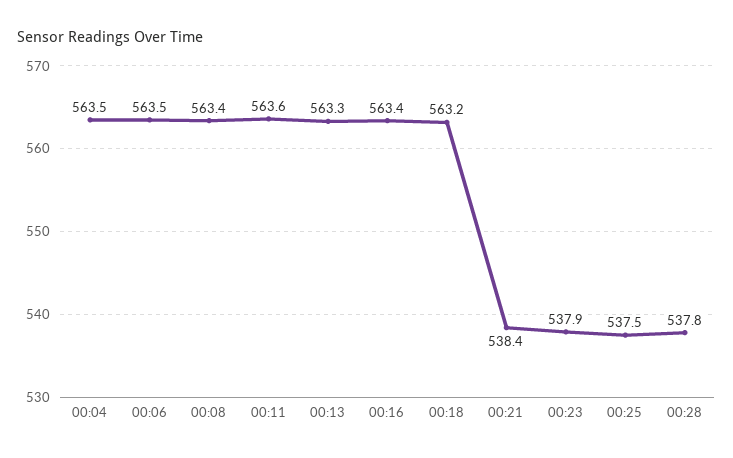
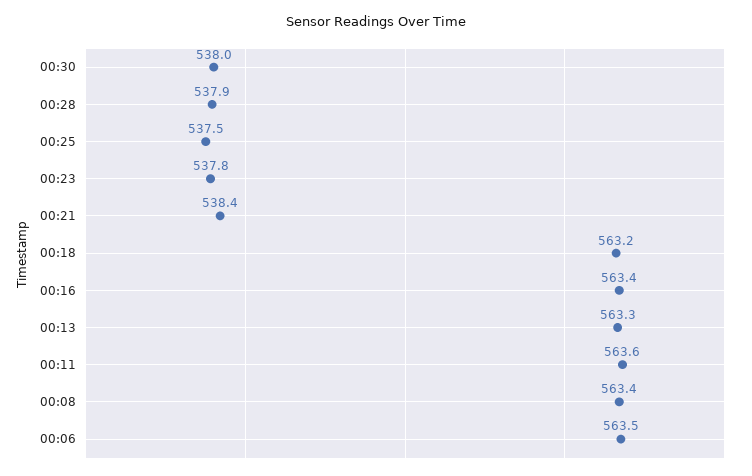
00:04: 563.5 -> none
00:23: 537.9 -> 537.8
00:28: 537.8 -> 537.9
00:30: none -> 538

